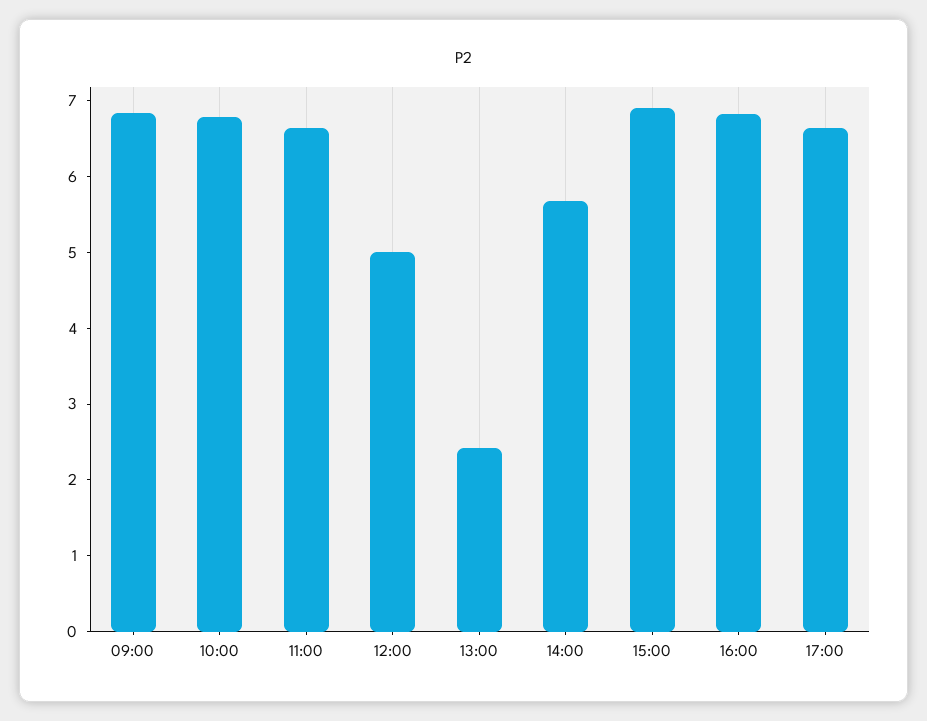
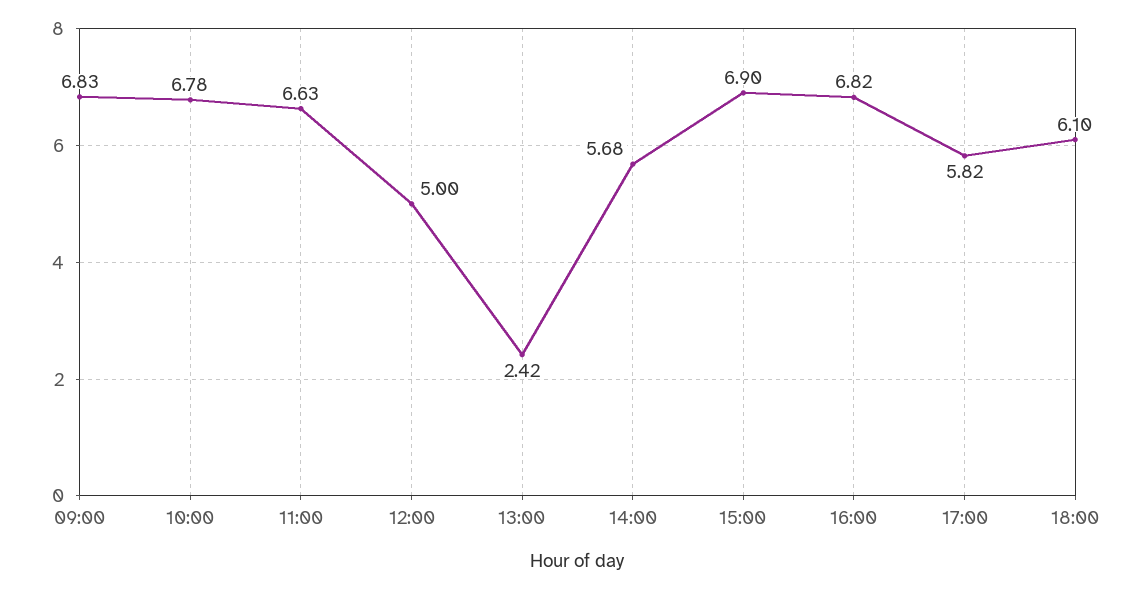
17:00: 6.6 -> 5.82
18:00: none -> 6.1

